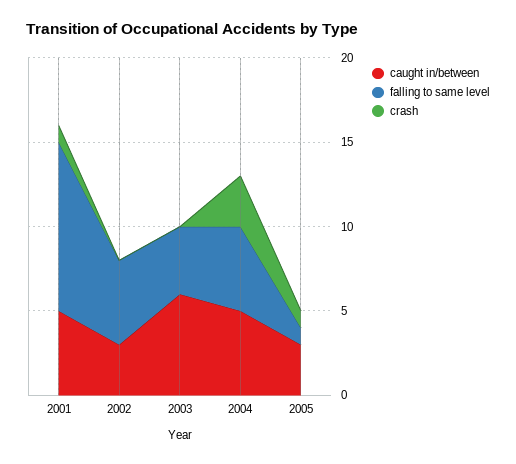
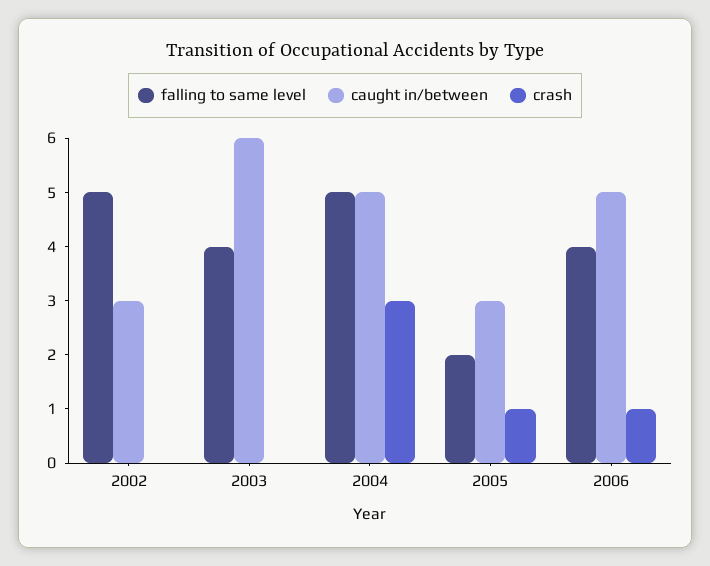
caught in/between, 2001: 5 -> none
falling to same level, 2001: 10 -> none
crash, 2001: 1 -> none
falling to same level, 2005: 1 -> 2
falling to same level, 2006: none -> 4
caught in/between, 2006: none -> 5
crash, 2006: none -> 1

